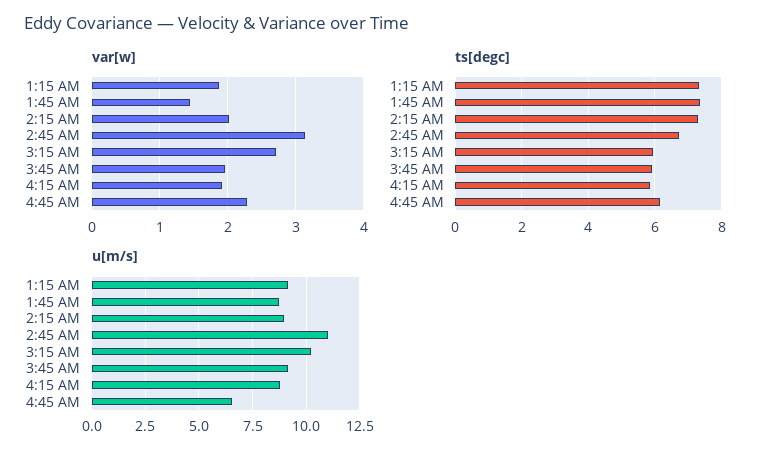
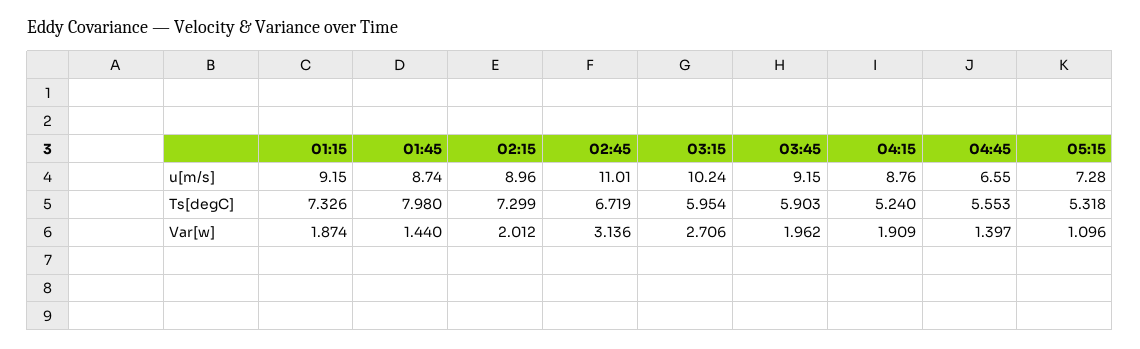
var[w], 4:45 AM: 2.3 -> 1.397
ts[degc], 1:45 AM: 7.4 -> 7.98
ts[degc], 4:15 AM: 5.8 -> 5.24
ts[degc], 4:45 AM: 6.2 -> 5.553
u[m/s], 05:15: none -> 7.28
ts[degc], 05:15: none -> 5.318
var[w], 05:15: none -> 1.096

